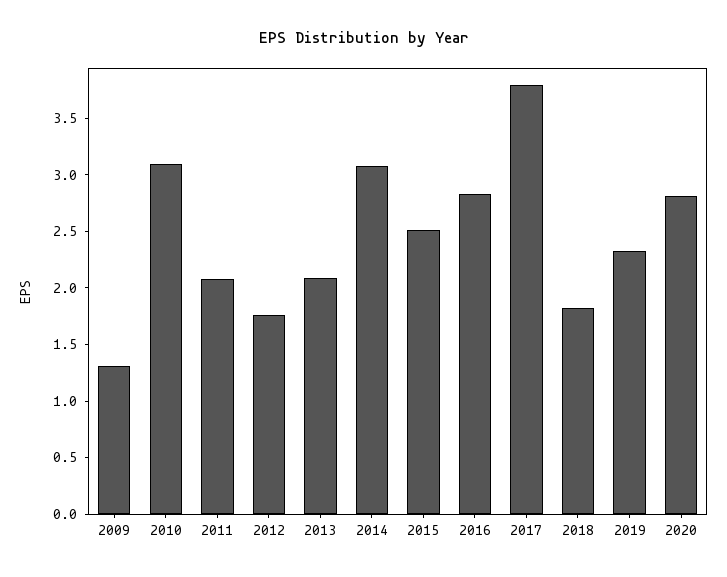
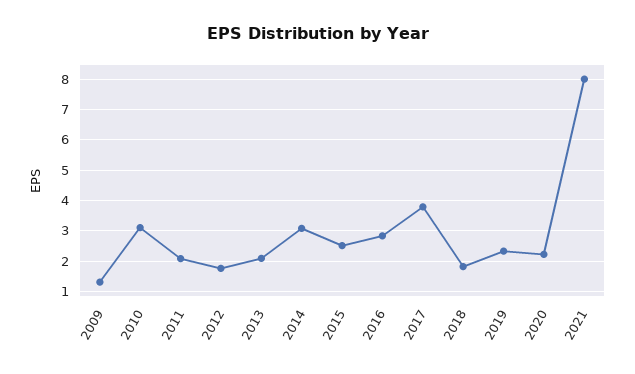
2020: 2.8 -> 2.2
2021: none -> 8

